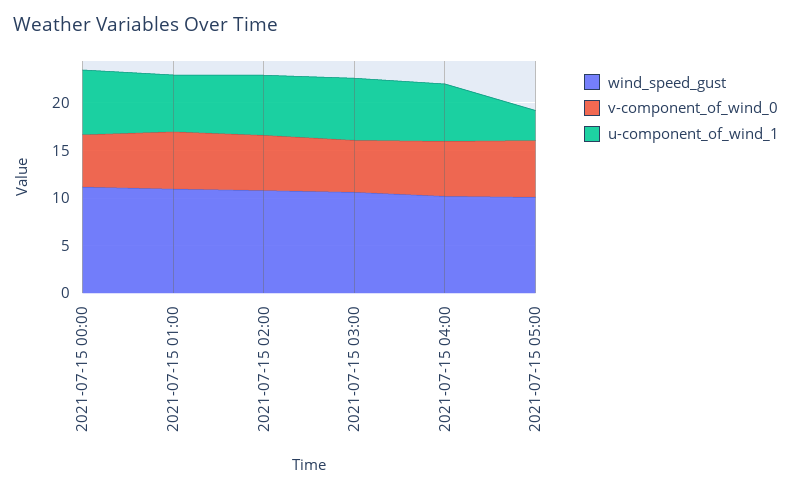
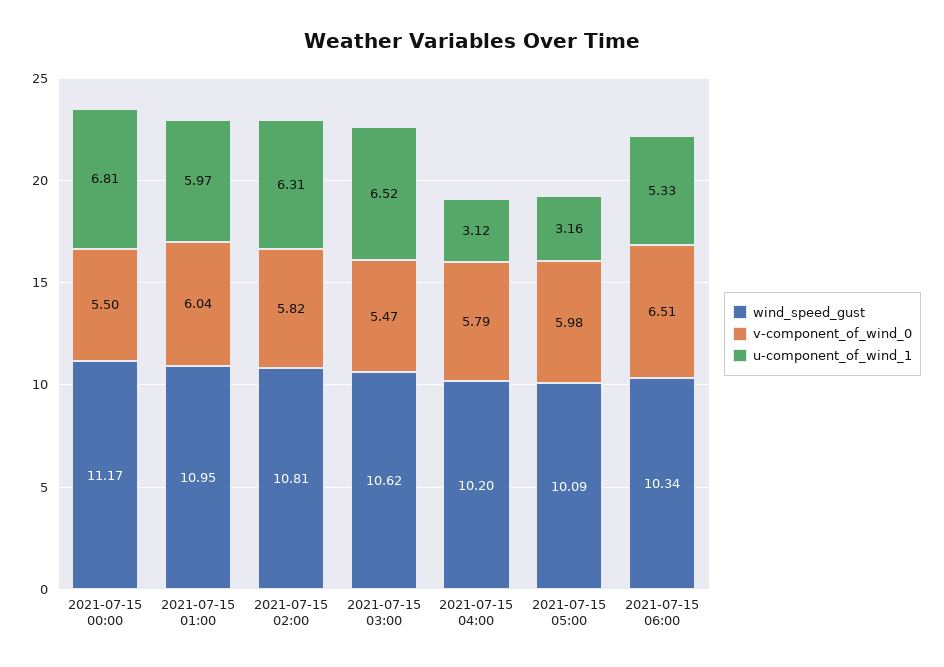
u-component_of_wind_1, 2021-07-15 04:00: 6 -> 3.12
wind_speed_gust, 2021-07-15 06:00: none -> 10.34
v-component_of_wind_0, 2021-07-15 06:00: none -> 6.51
u-component_of_wind_1, 2021-07-15 06:00: none -> 5.33

